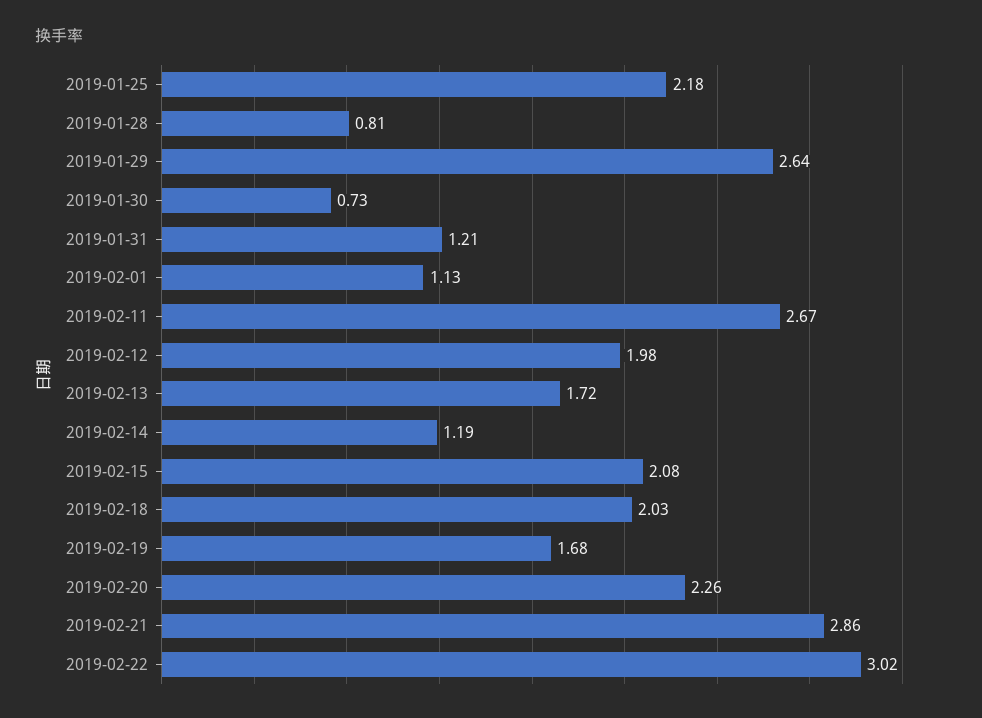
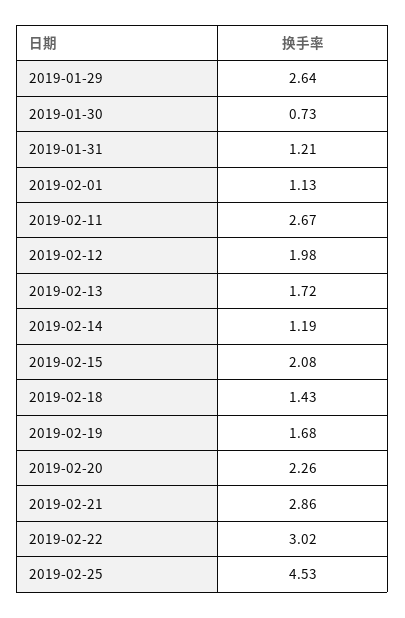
2019-01-25: 2.18 -> none
2019-01-28: 0.81 -> none
2019-02-18: 2.03 -> 1.43
2019-02-25: none -> 4.53

